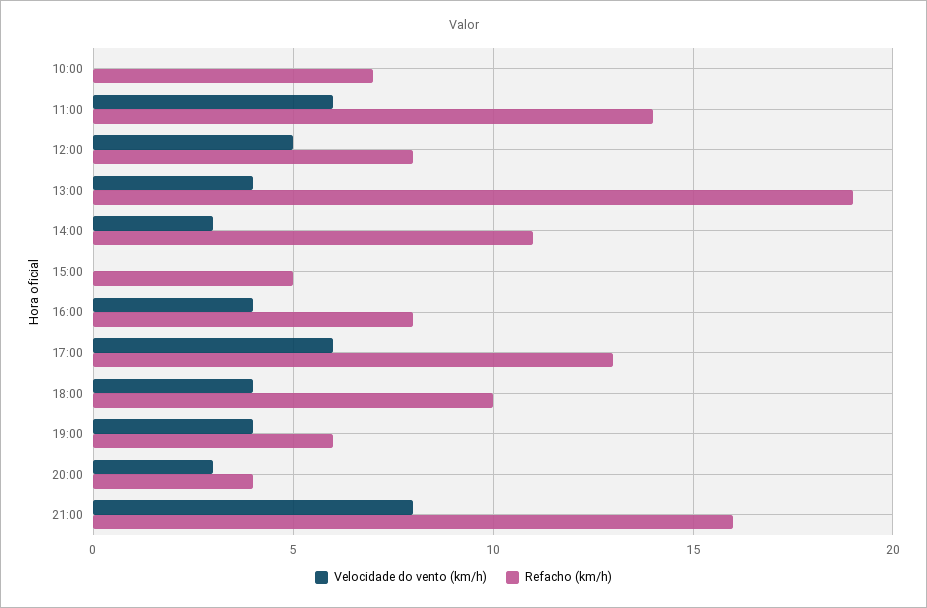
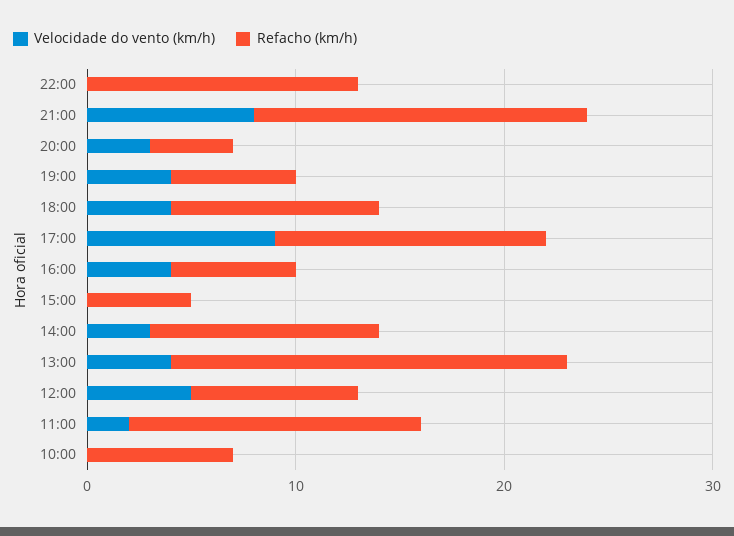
Velocidade do vento (km/h), 11:00: 6 -> 2
Refacho (km/h), 16:00: 8 -> 6
Velocidade do vento (km/h), 17:00: 6 -> 9
Velocidade do vento (km/h), 22:00: none -> 0
Refacho (km/h), 22:00: none -> 13

